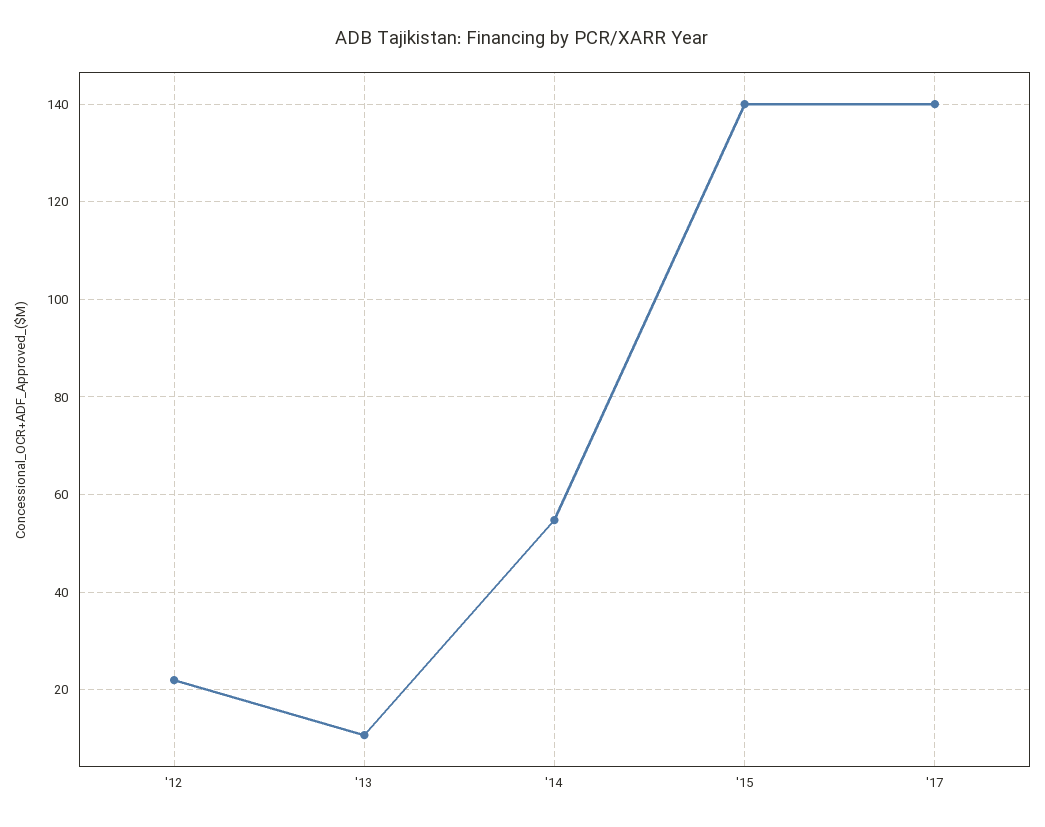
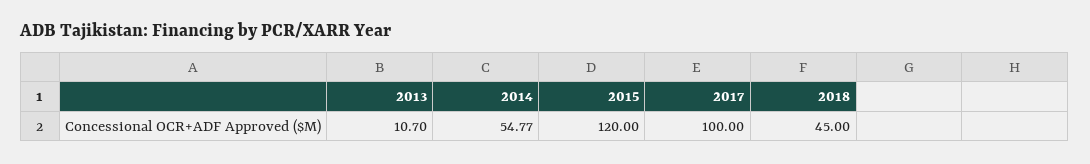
'12: 22 -> none
'15: 140 -> 120
'17: 140 -> 100
2018: none -> 45

